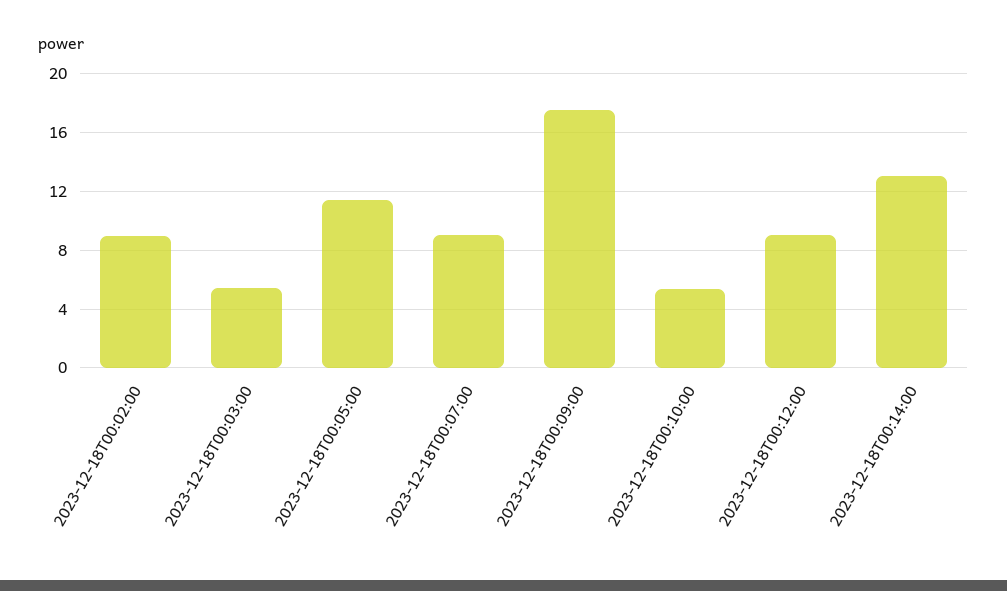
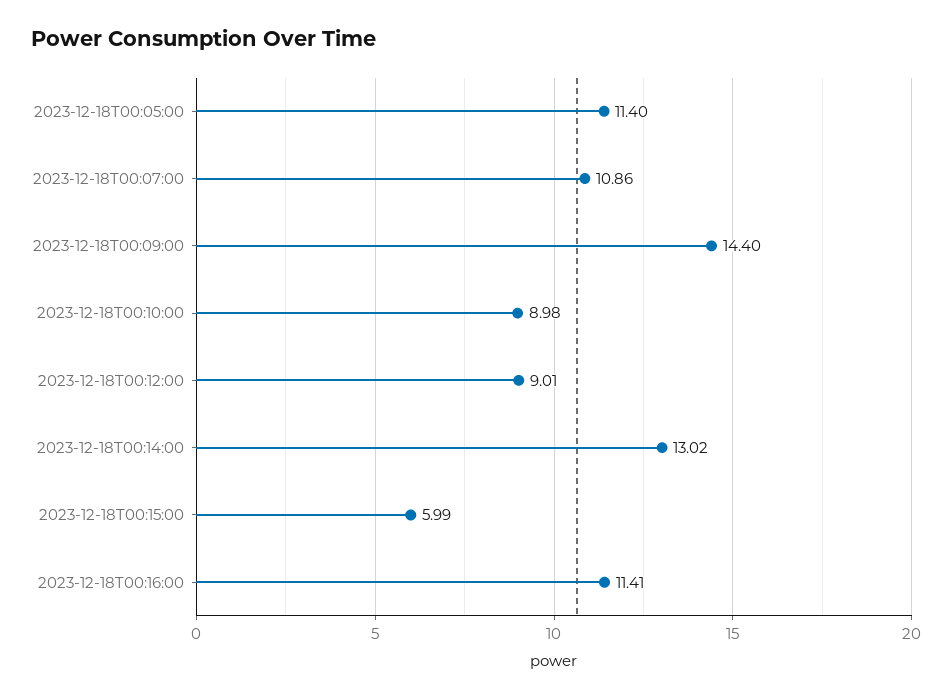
2023-12-18T00:02:00: 9 -> none
2023-12-18T00:03:00: 5.5 -> none
2023-12-18T00:07:00: 9 -> 10.86
2023-12-18T00:09:00: 17.5 -> 14.4
2023-12-18T00:10:00: 5.5 -> 8.98
2023-12-18T00:15:00: none -> 5.99
2023-12-18T00:16:00: none -> 11.41

